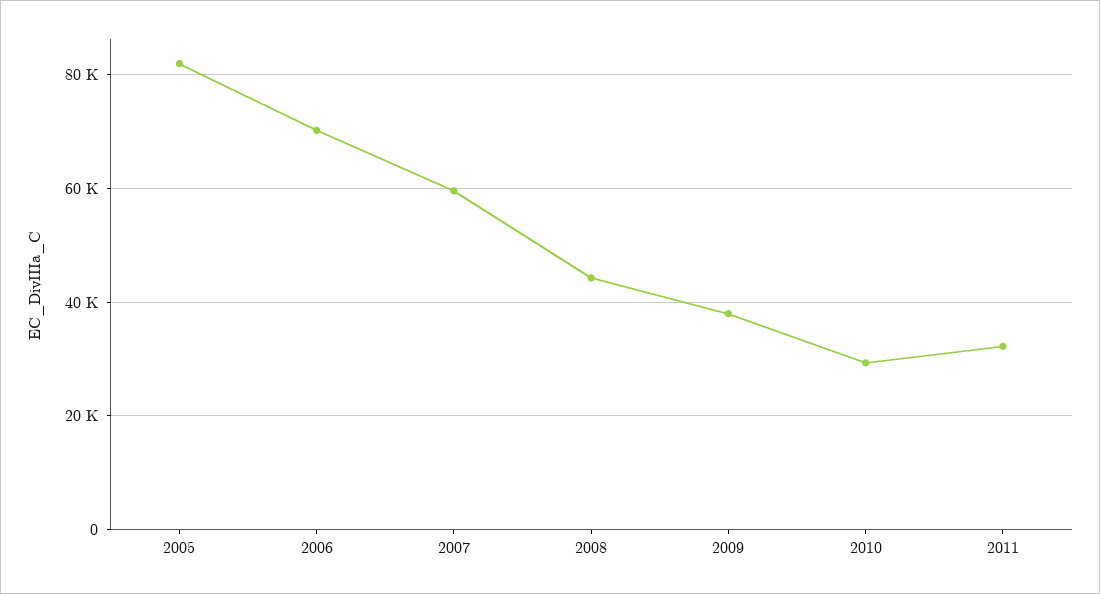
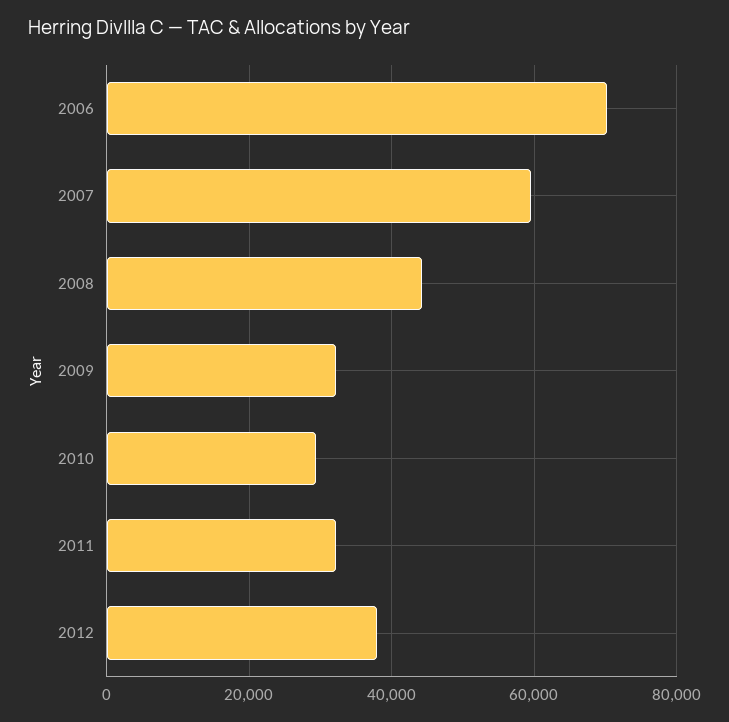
2005: 82000 -> none
2009: 38000 -> 32000
2012: none -> 38000

